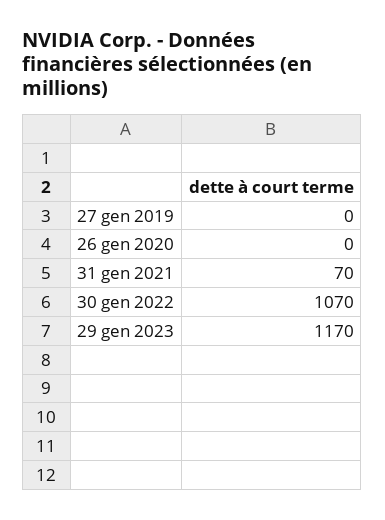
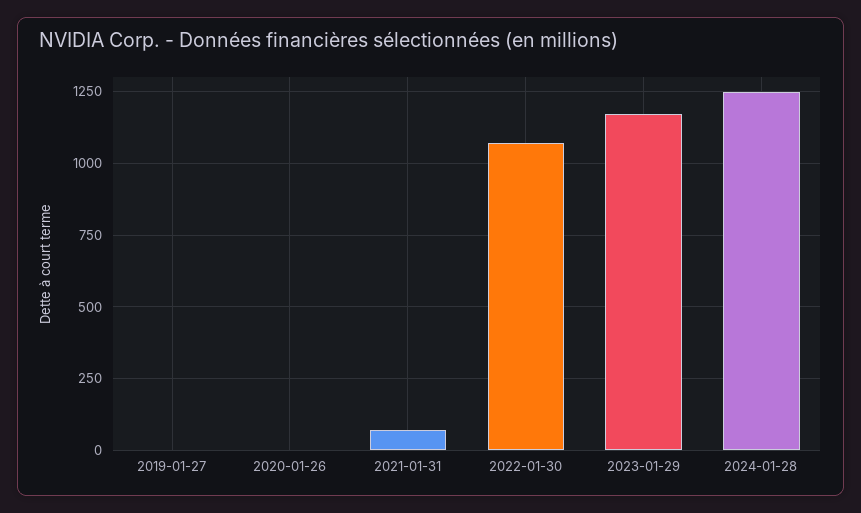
2024-01-28: none -> 1250

